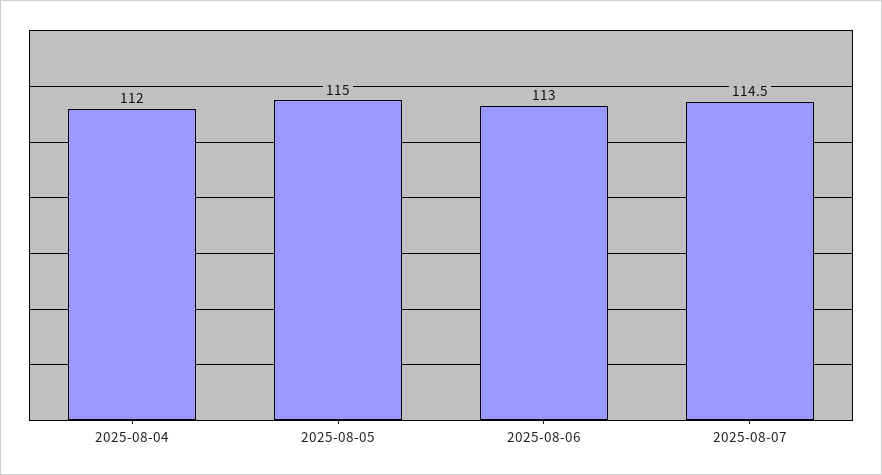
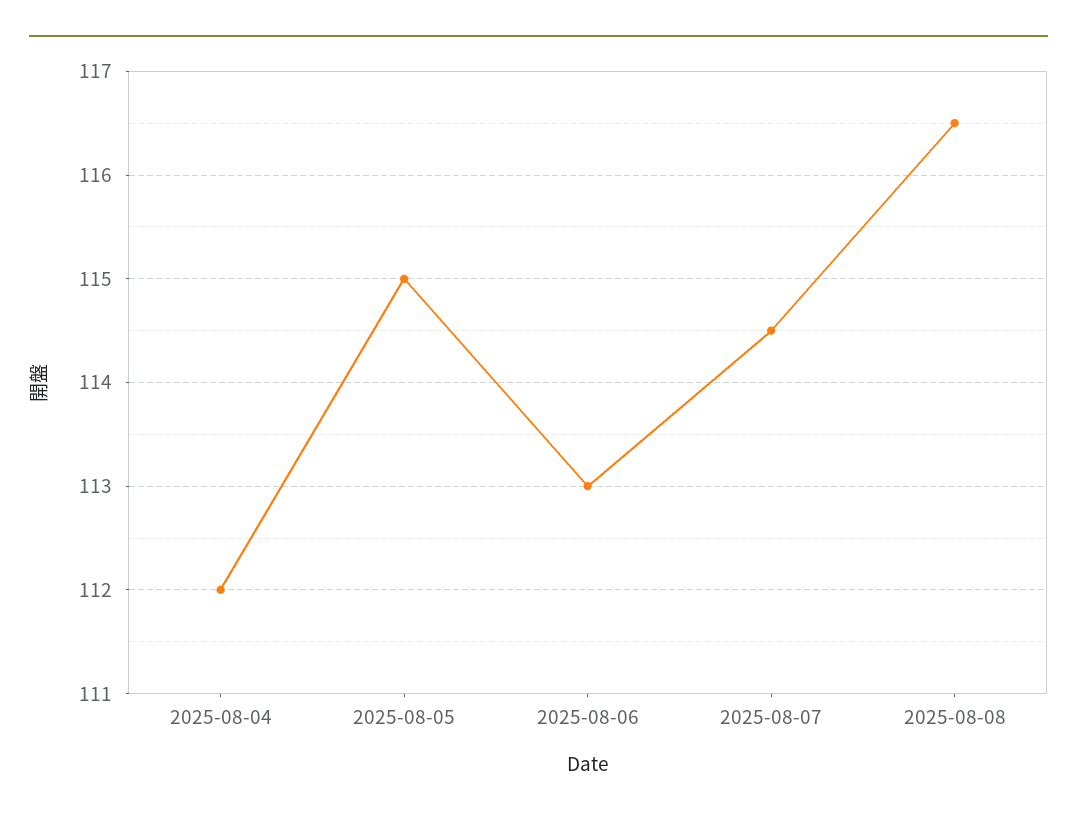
2025-08-08: none -> 116.5

